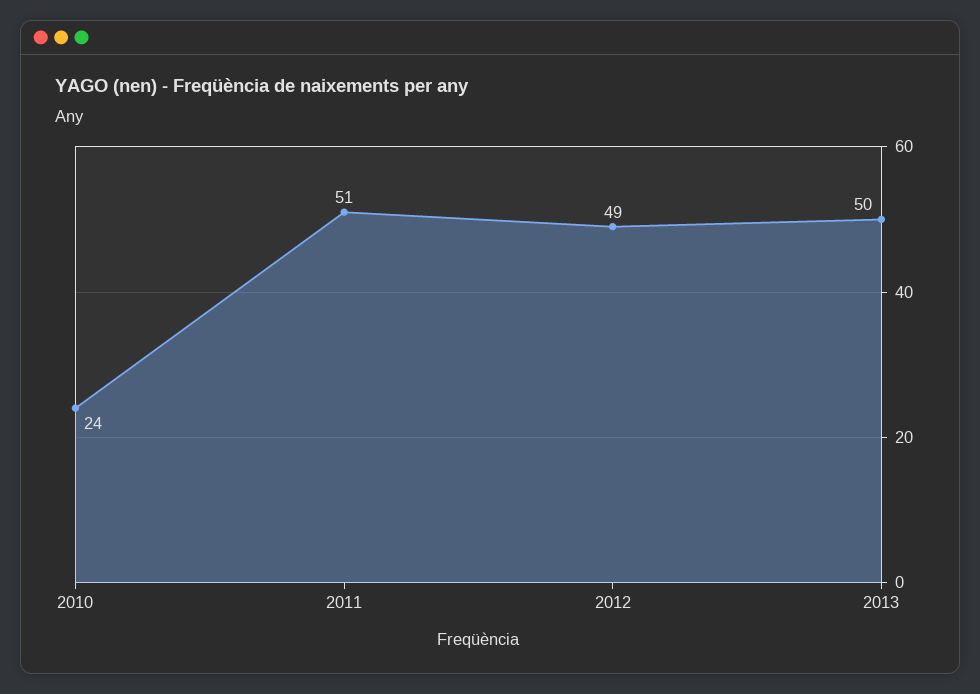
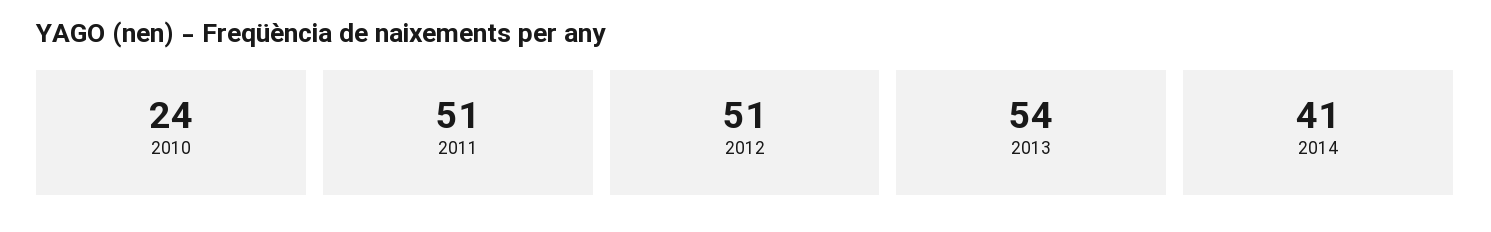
2012: 49 -> 51
2013: 50 -> 54
2014: none -> 41

